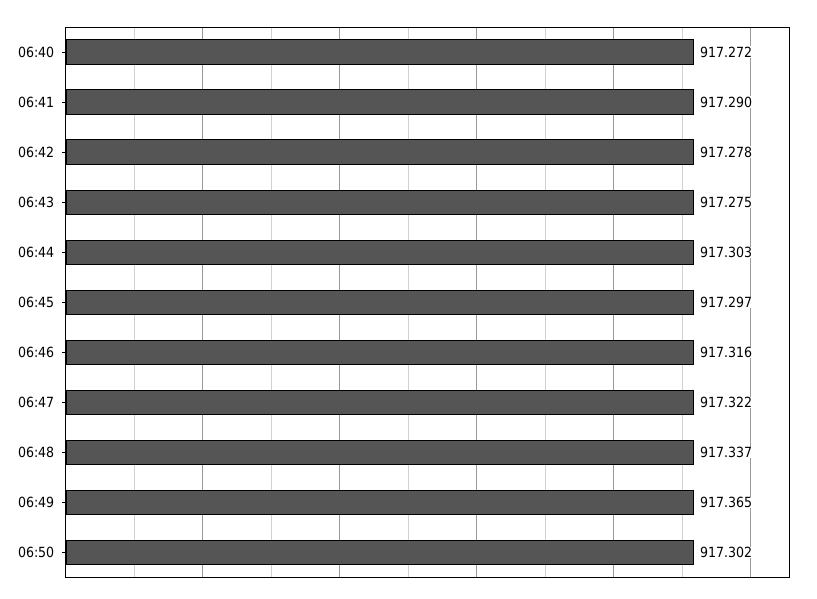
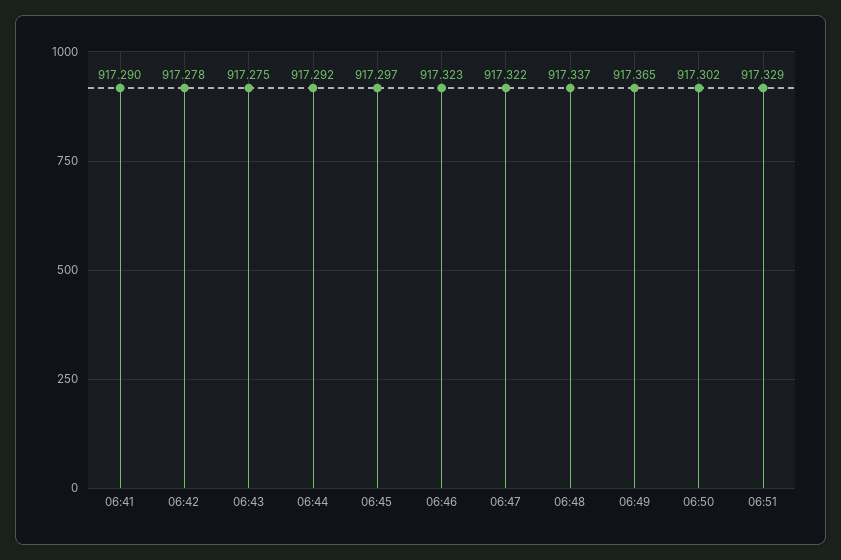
06:40: 917.272 -> none
06:44: 917.303 -> 917.292
06:46: 917.316 -> 917.323
06:51: none -> 917.329

